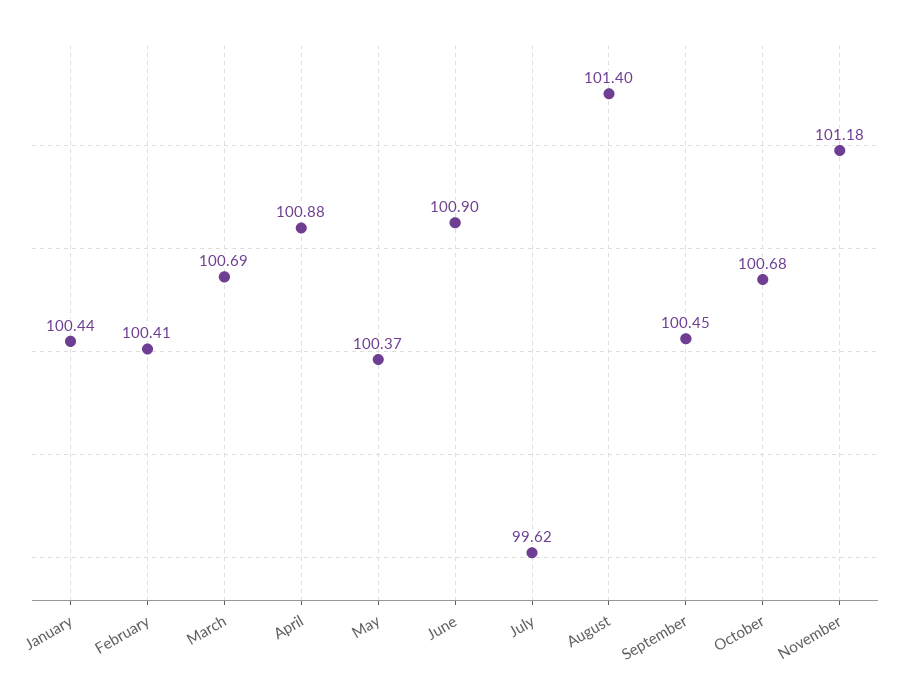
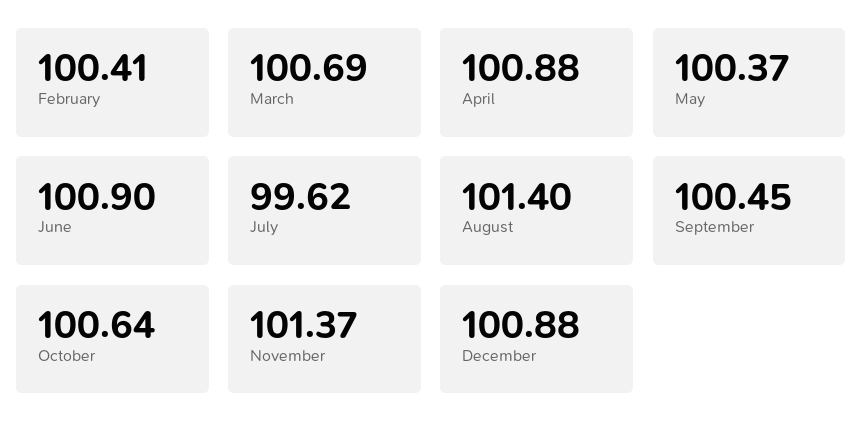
January: 100.44 -> none
October: 100.68 -> 100.64
November: 101.18 -> 101.37
December: none -> 100.88

